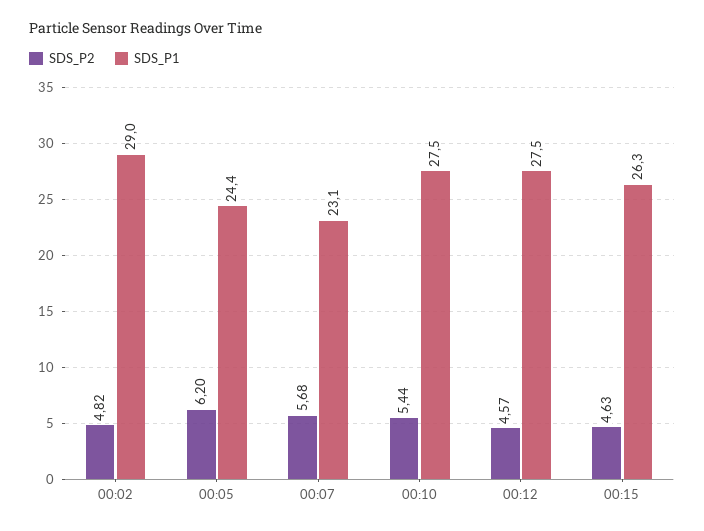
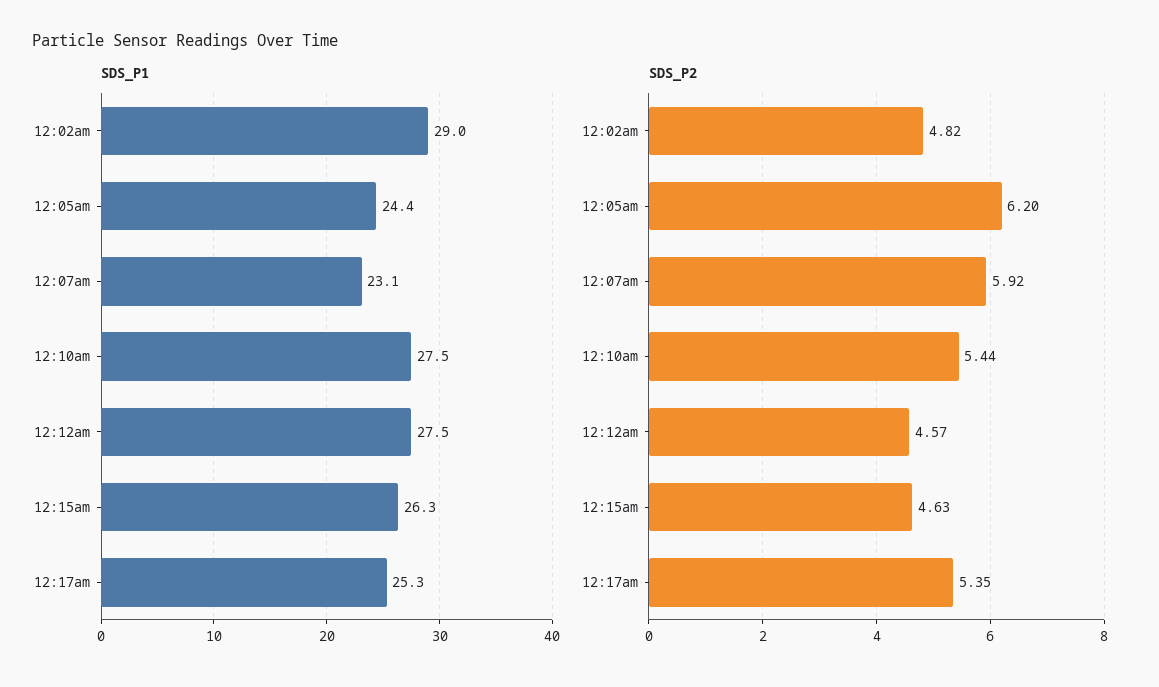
SDS_P2, 00:07: 5.68 -> 5.92
SDS_P1, 12:17am: none -> 25.3
SDS_P2, 12:17am: none -> 5.35

